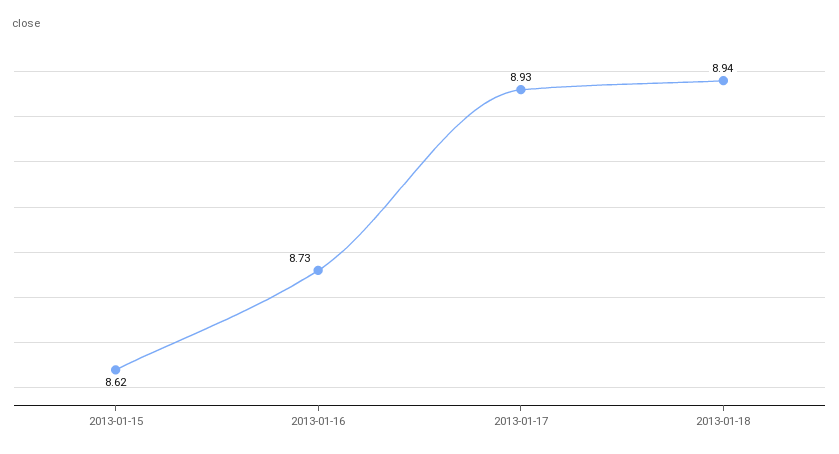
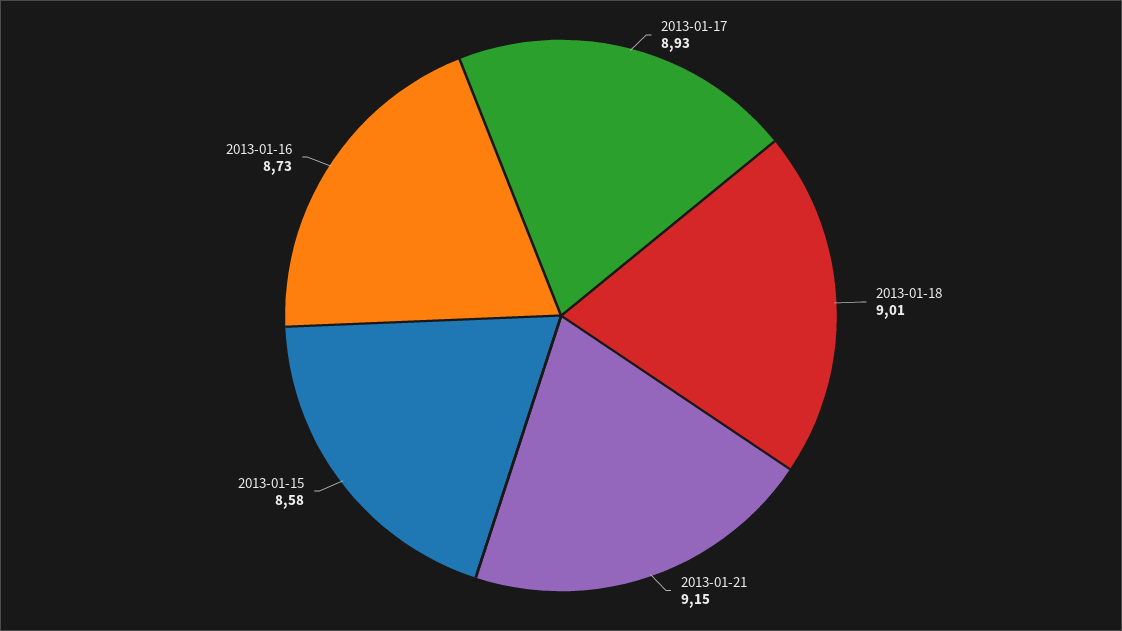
2013-01-15: 8.62 -> 8.58
2013-01-18: 8.94 -> 9.01
2013-01-21: none -> 9.15

